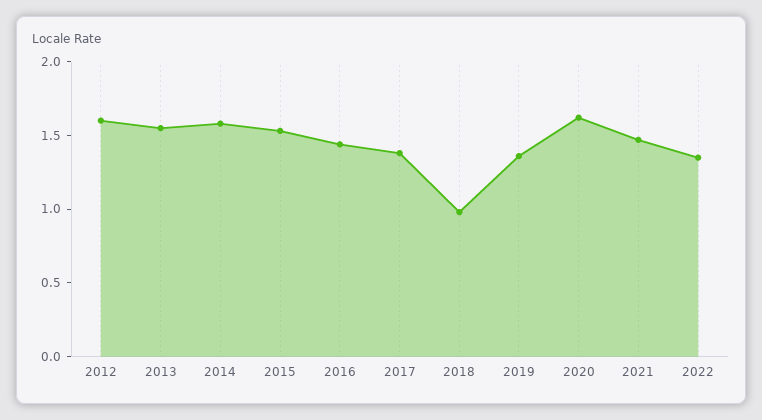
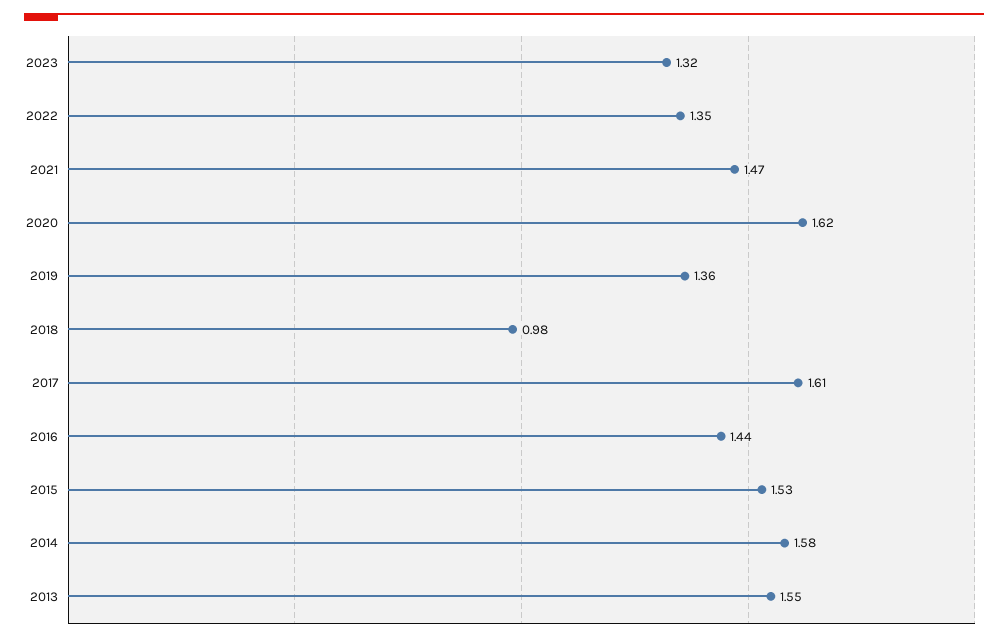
2012: 1.6 -> none
2017: 1.4 -> 1.61
2023: none -> 1.32

